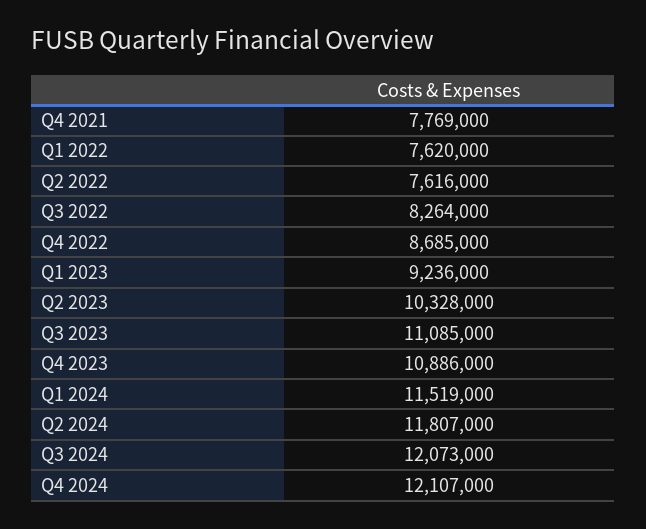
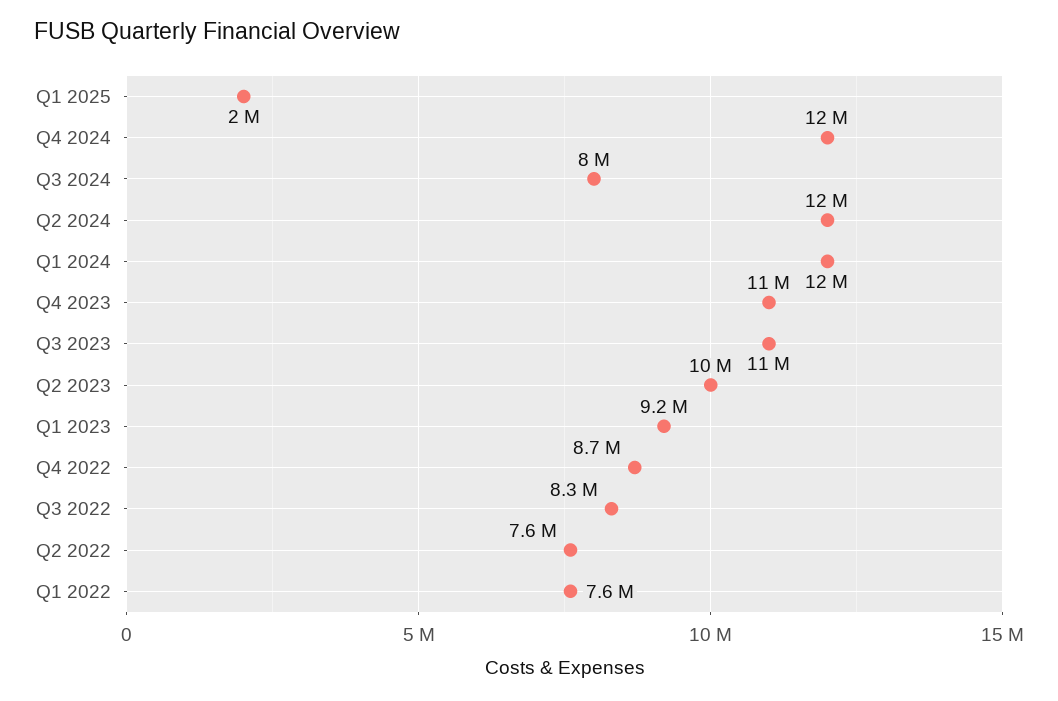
Q4 2021: 7769000 -> none
Q3 2024: 12073000 -> 8000000
Q1 2025: none -> 2000000

